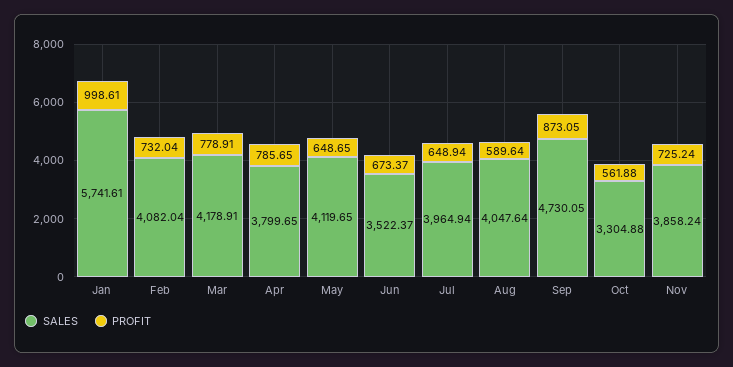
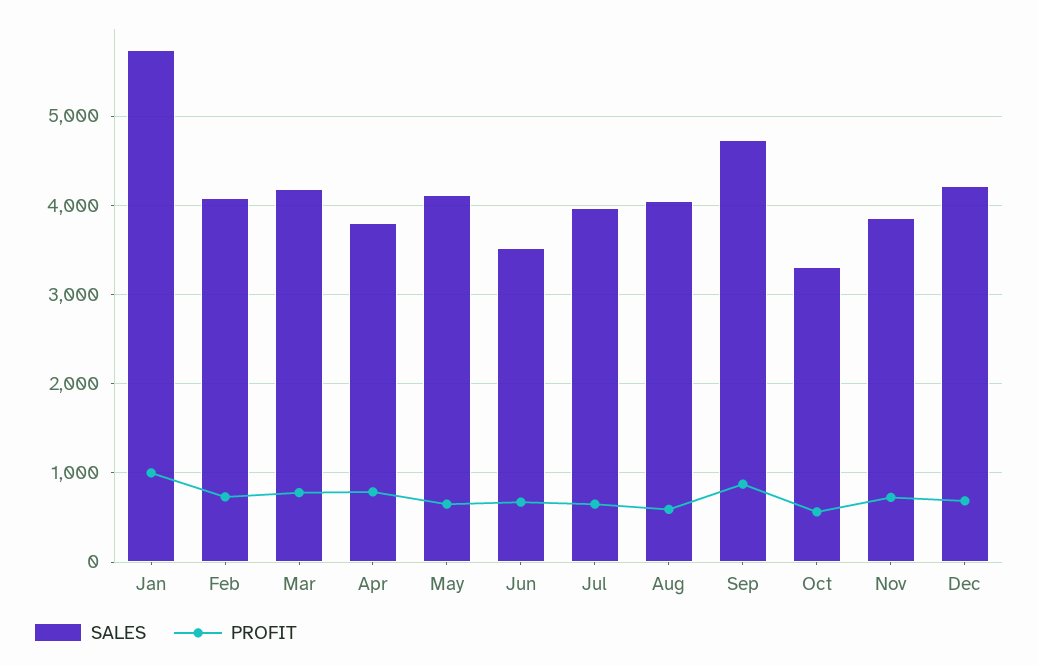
SALES, Dec: none -> 4200
PROFIT, Dec: none -> 700

